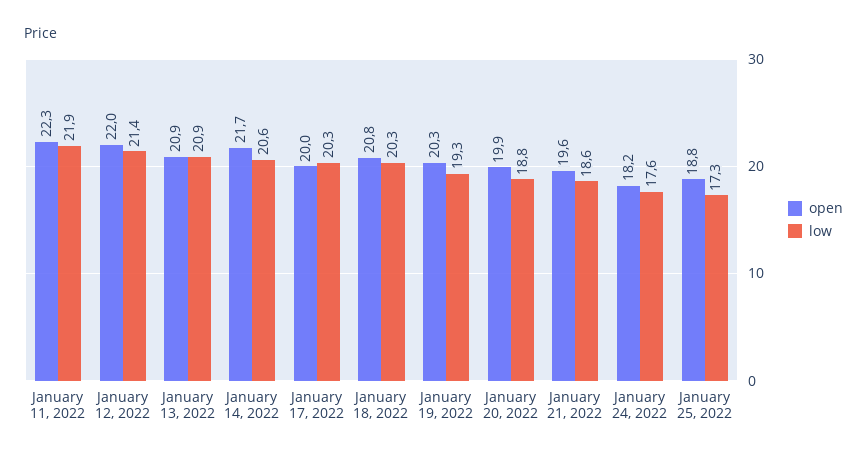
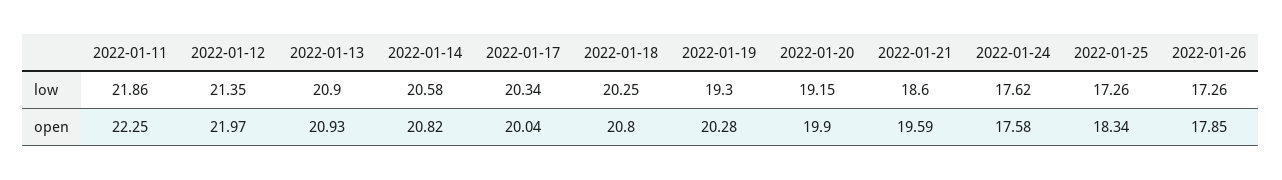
open, January 14, 2022: 21.7 -> 20.82
low, January 20, 2022: 18.8 -> 19.15
open, January 24, 2022: 18.2 -> 17.58
open, January 25, 2022: 18.8 -> 18.34
low, 2022-01-26: none -> 17.26
open, 2022-01-26: none -> 17.85

